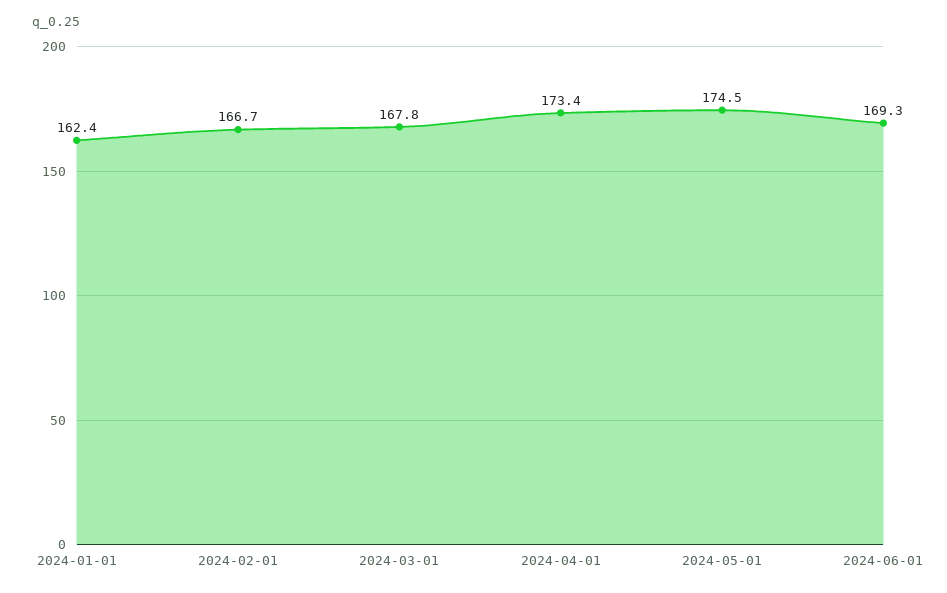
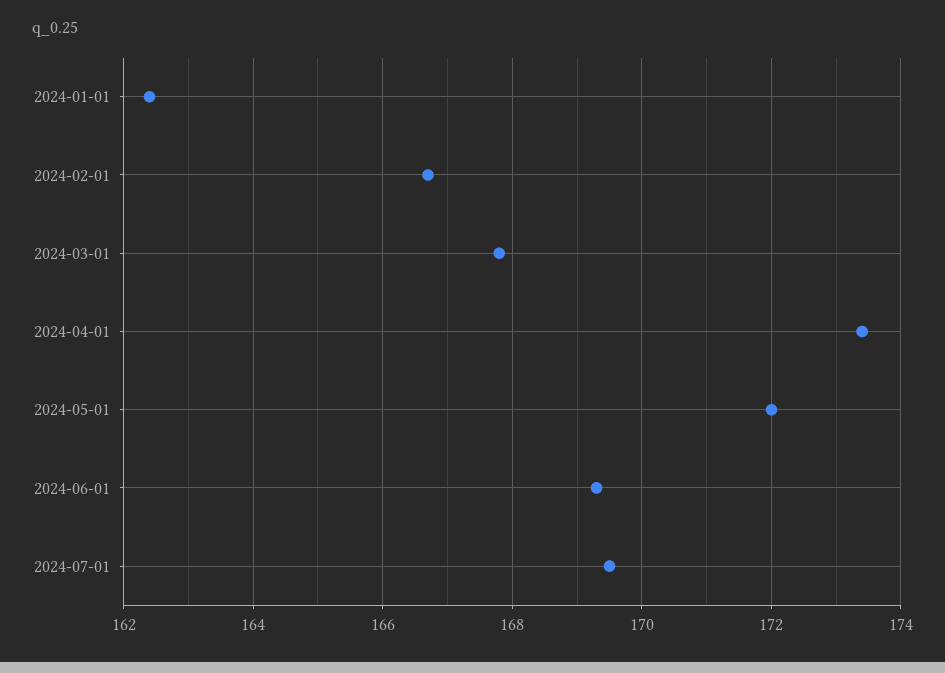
2024-05-01: 174.5 -> 172
2024-07-01: none -> 169.5

